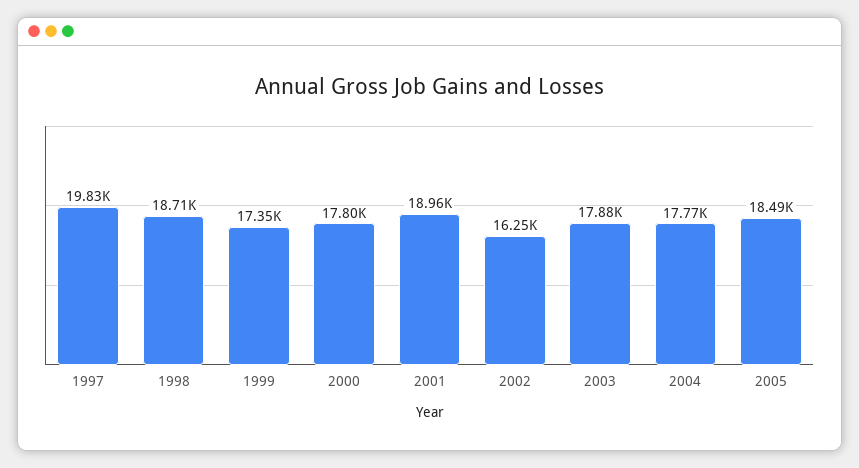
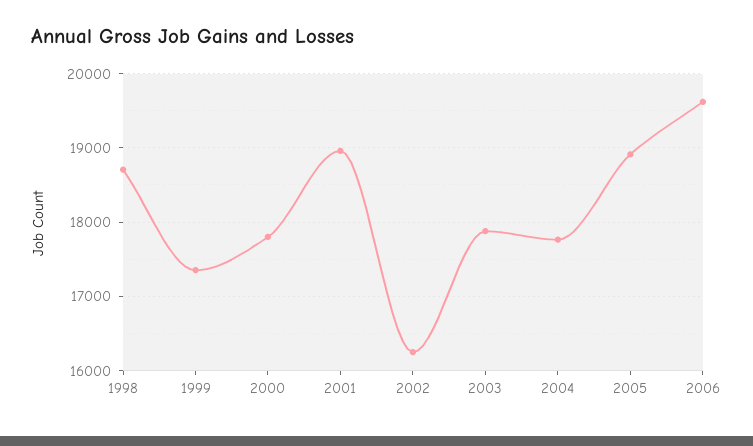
1997: 19830 -> none
2005: 18490 -> 18900
2006: none -> 19600

